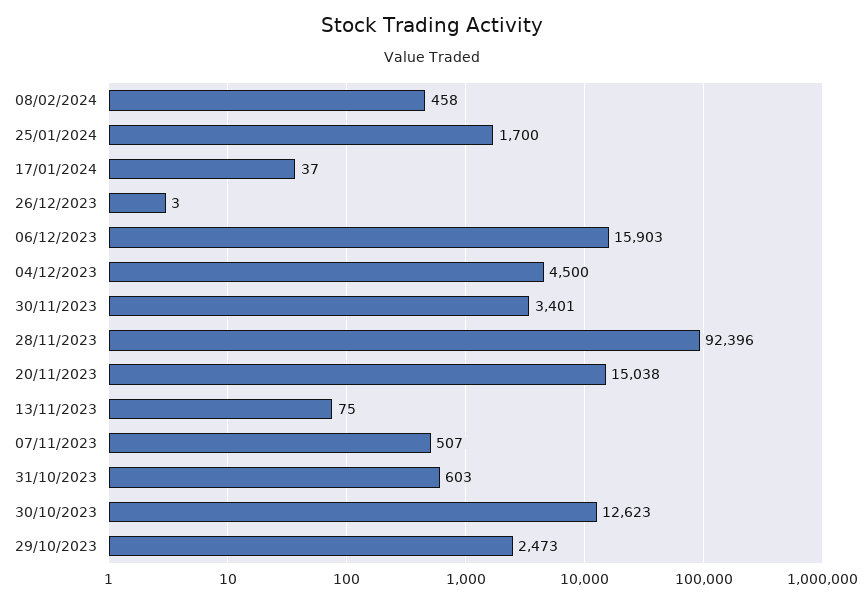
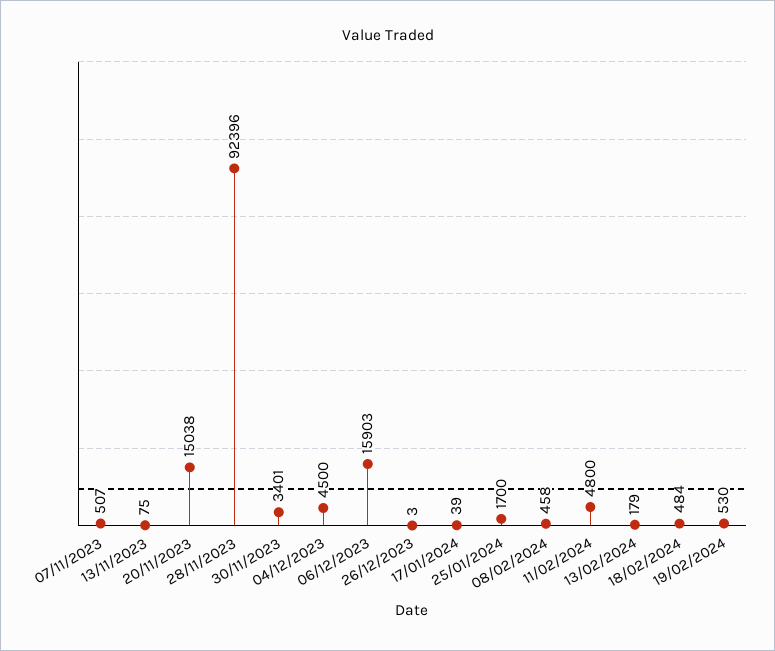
17/01/2024: 37 -> 39
31/10/2023: 603 -> none
30/10/2023: 12623 -> none
29/10/2023: 2473 -> none
11/02/2024: none -> 4800
13/02/2024: none -> 179
18/02/2024: none -> 484
19/02/2024: none -> 530

